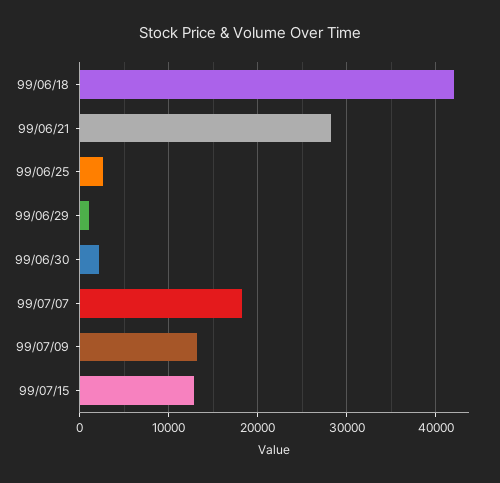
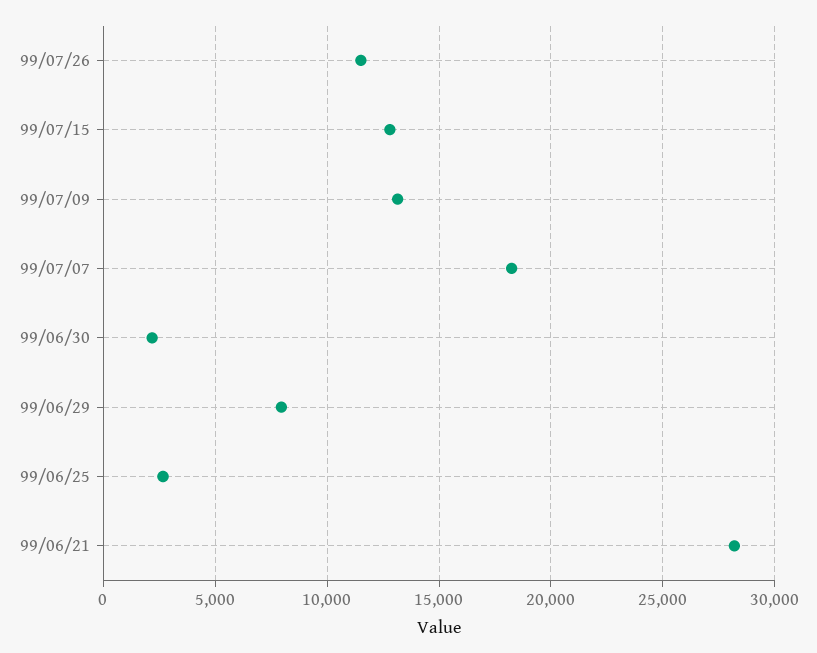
99/06/18: 42000 -> none
99/06/29: 1000 -> 8000
99/07/26: none -> 11500

